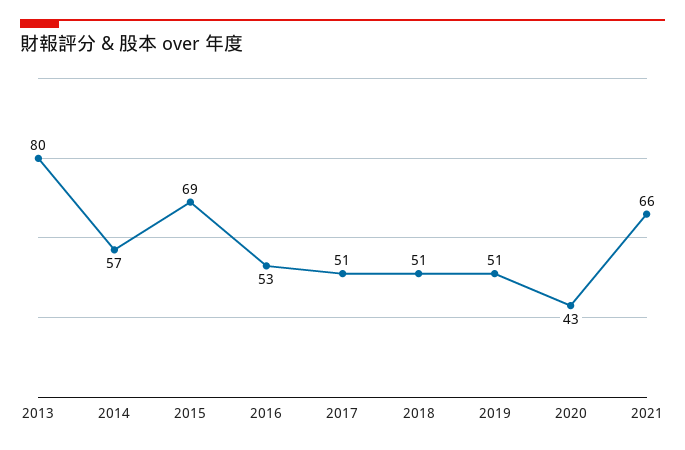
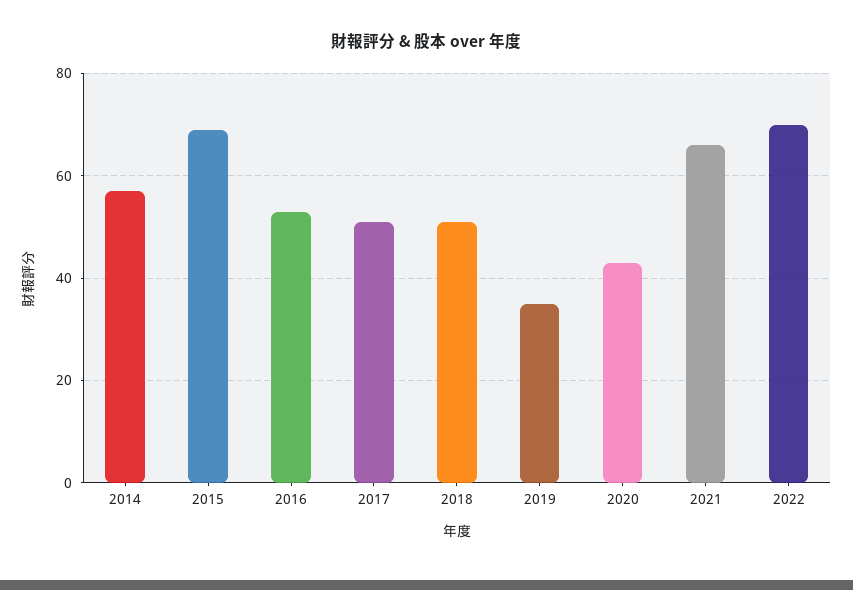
2013: 80 -> none
2019: 51 -> 35
2022: none -> 70

